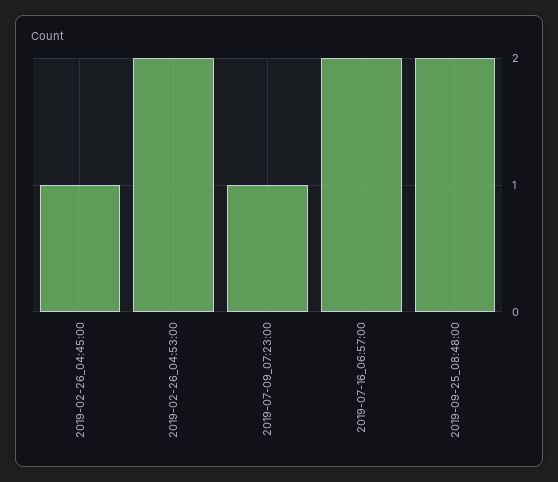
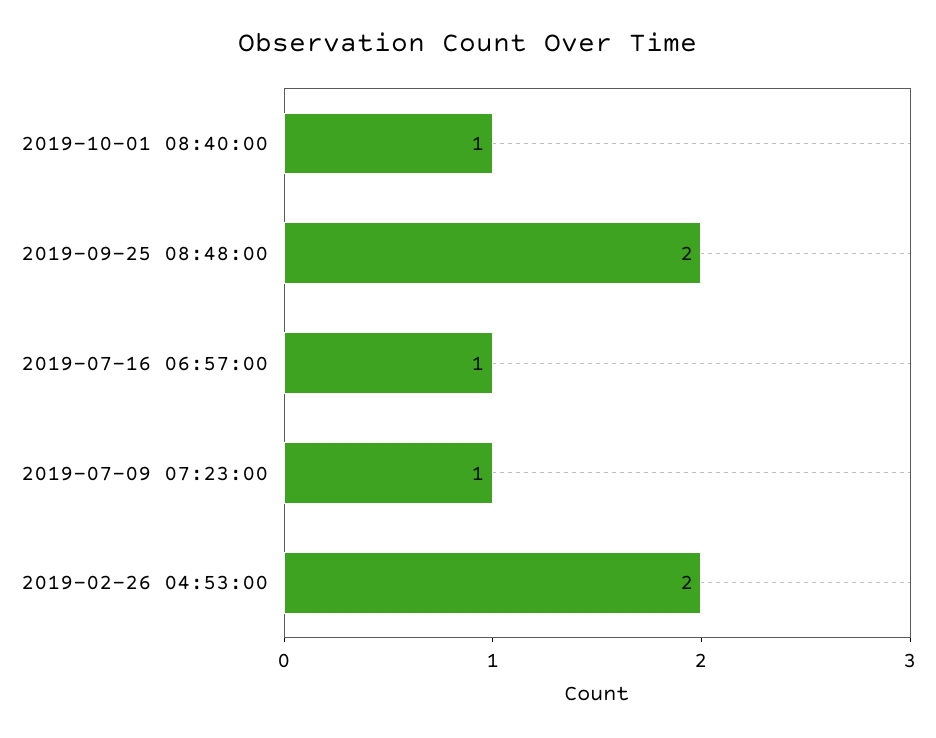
2019-02-26_04:45:00: 1 -> none
2019-07-16_06:57:00: 2 -> 1
2019-10-01 08:40:00: none -> 1

